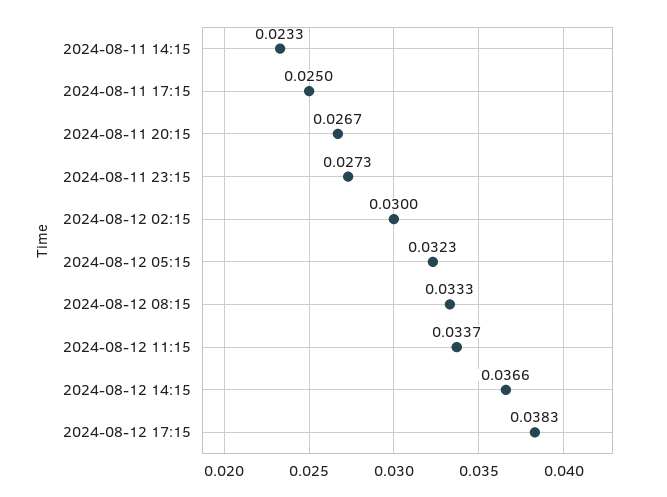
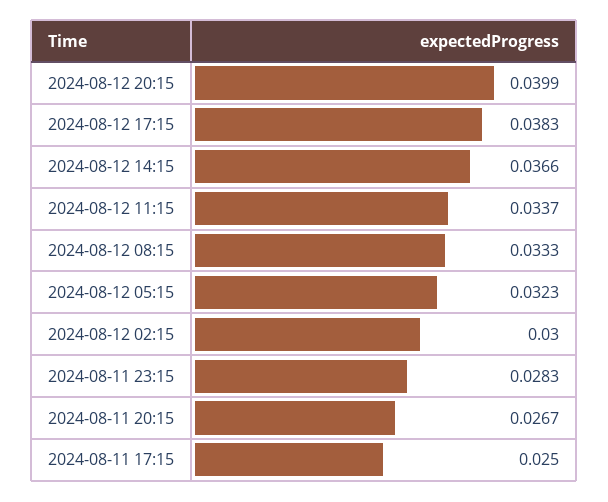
2024-08-11 14:15: 0.0233 -> none
2024-08-11 23:15: 0.0273 -> 0.0283
2024-08-12 20:15: none -> 0.0399

